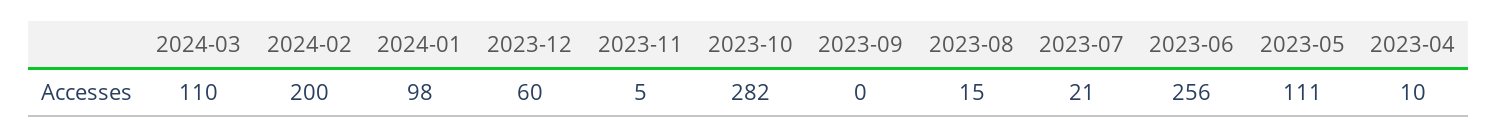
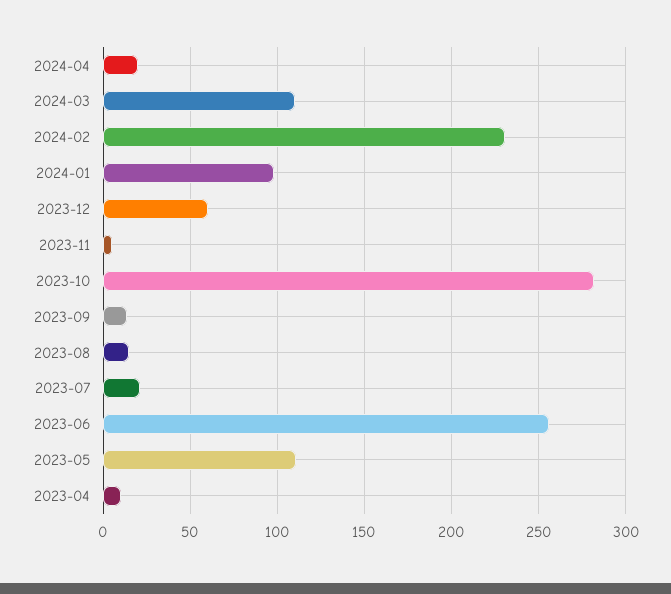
2024-02: 200 -> 230
2023-09: 0 -> 15
2024-04: none -> 20

